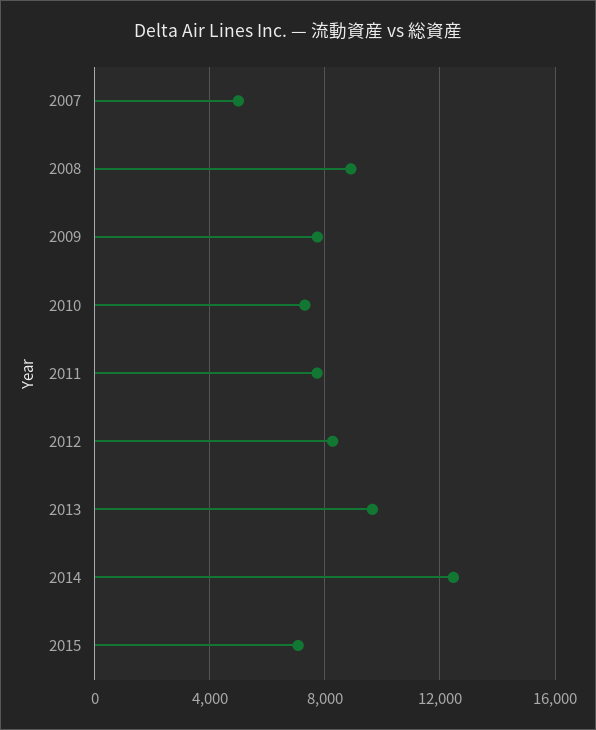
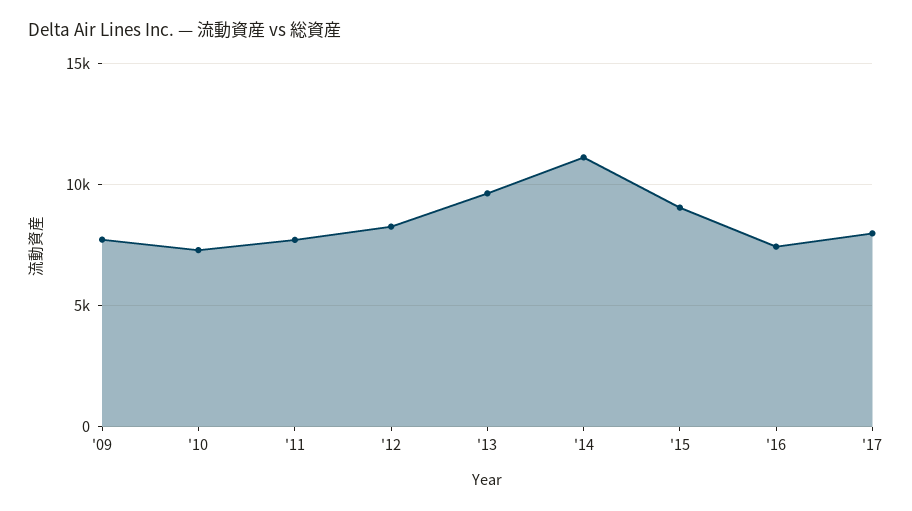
2007: 5000 -> none
2008: 9000 -> none
2014: 12500 -> 11000
2015: 7000 -> 9000
'16: none -> 7500
'17: none -> 8000

